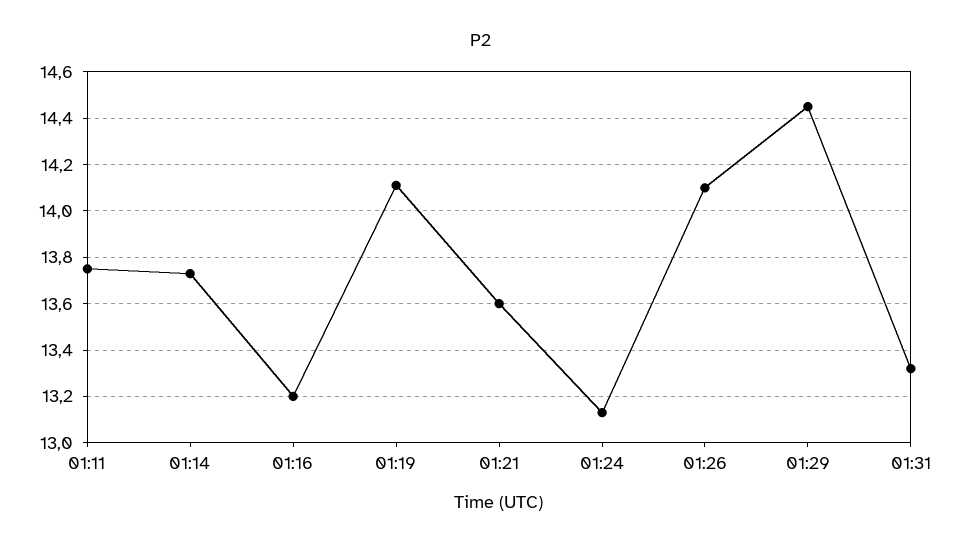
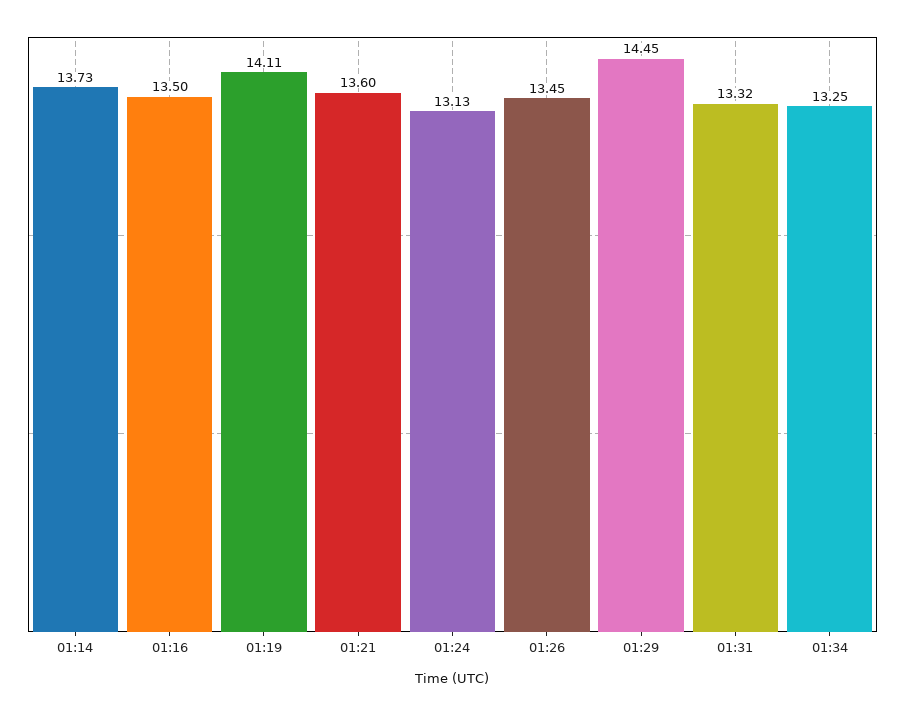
01:11: 13.75 -> none
01:16: 13.2 -> 13.5
01:26: 14.1 -> 13.45
01:34: none -> 13.25

